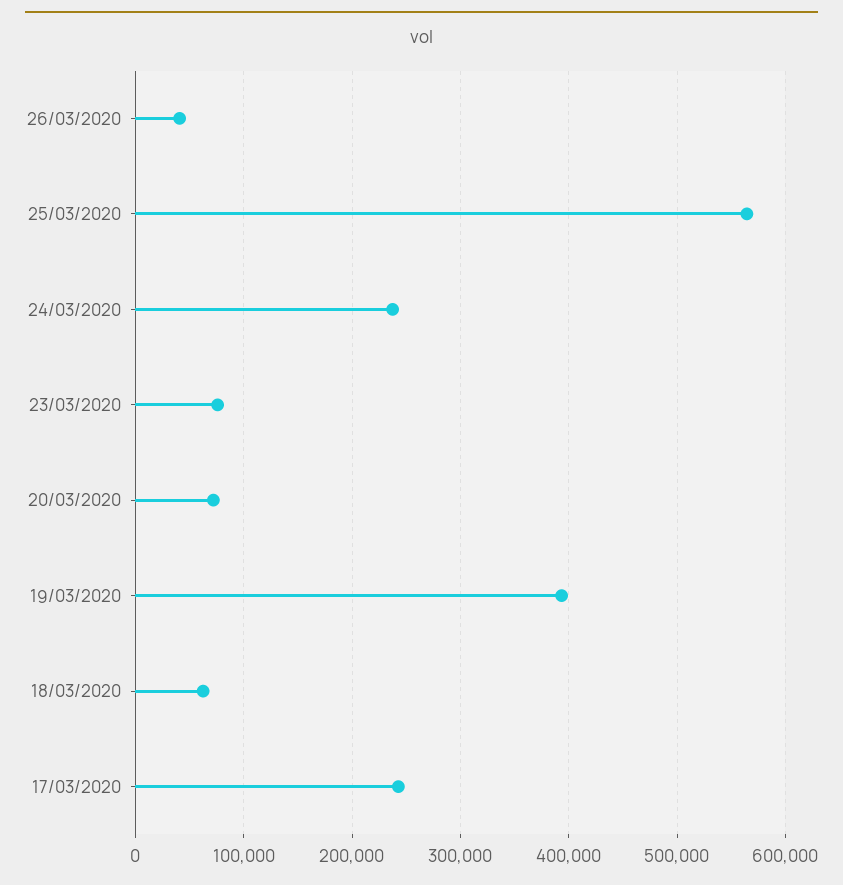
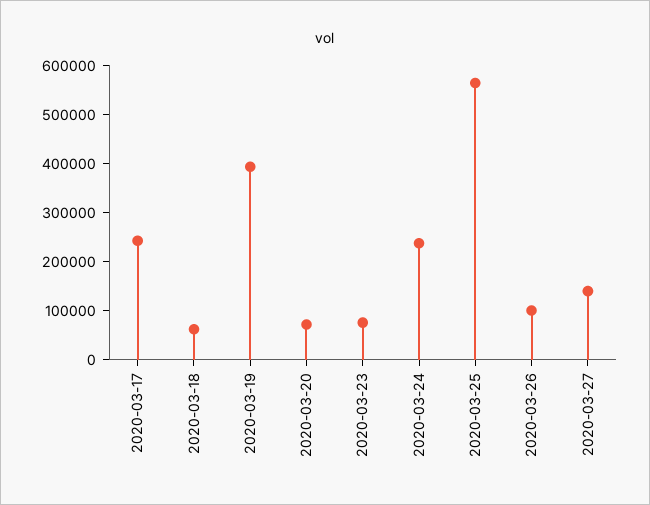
26/03/2020: 40000 -> 100000
2020-03-27: none -> 140000

